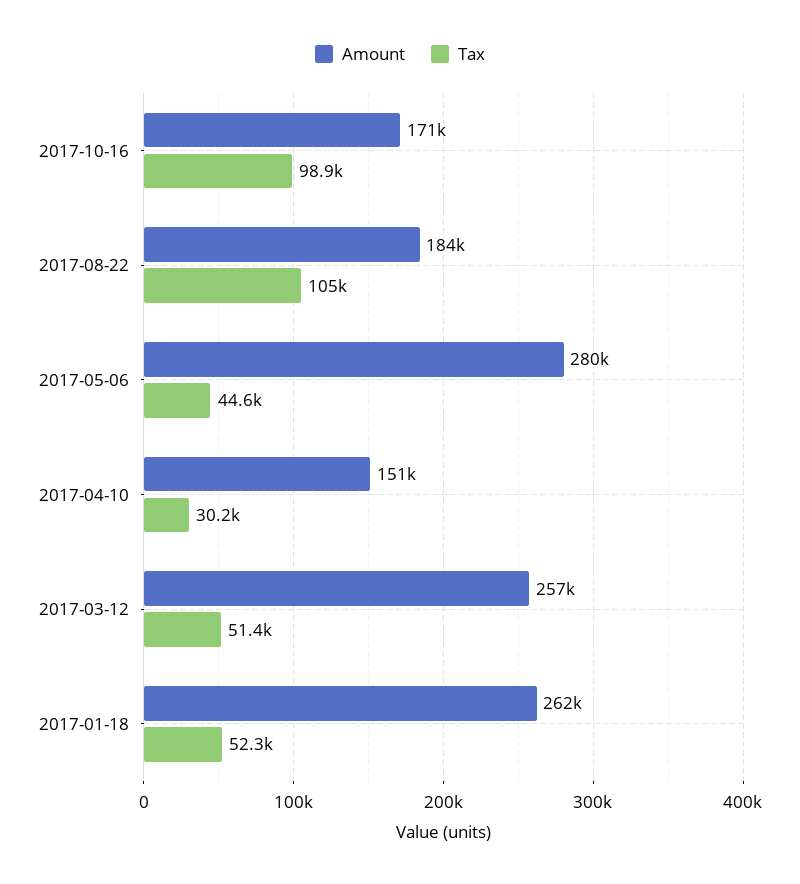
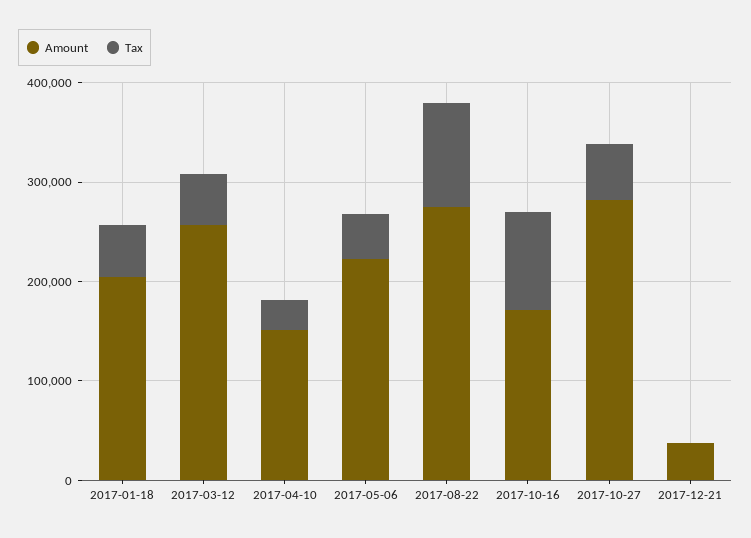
Amount, 2017-08-22: 184000 -> 280000
Amount, 2017-05-06: 280000 -> 220000
Amount, 2017-01-18: 262000 -> 200000
Amount, 2017-10-27: none -> 280000
Tax, 2017-10-27: none -> 60000
Amount, 2017-12-21: none -> 40000
Tax, 2017-12-21: none -> 0

